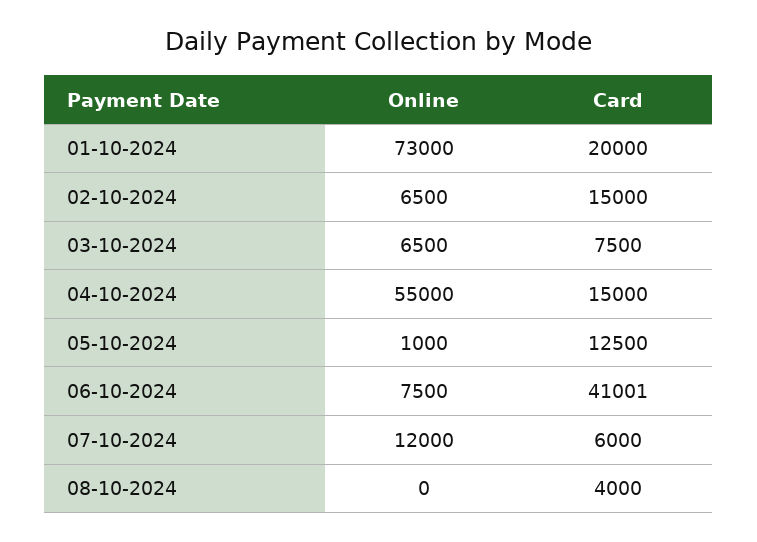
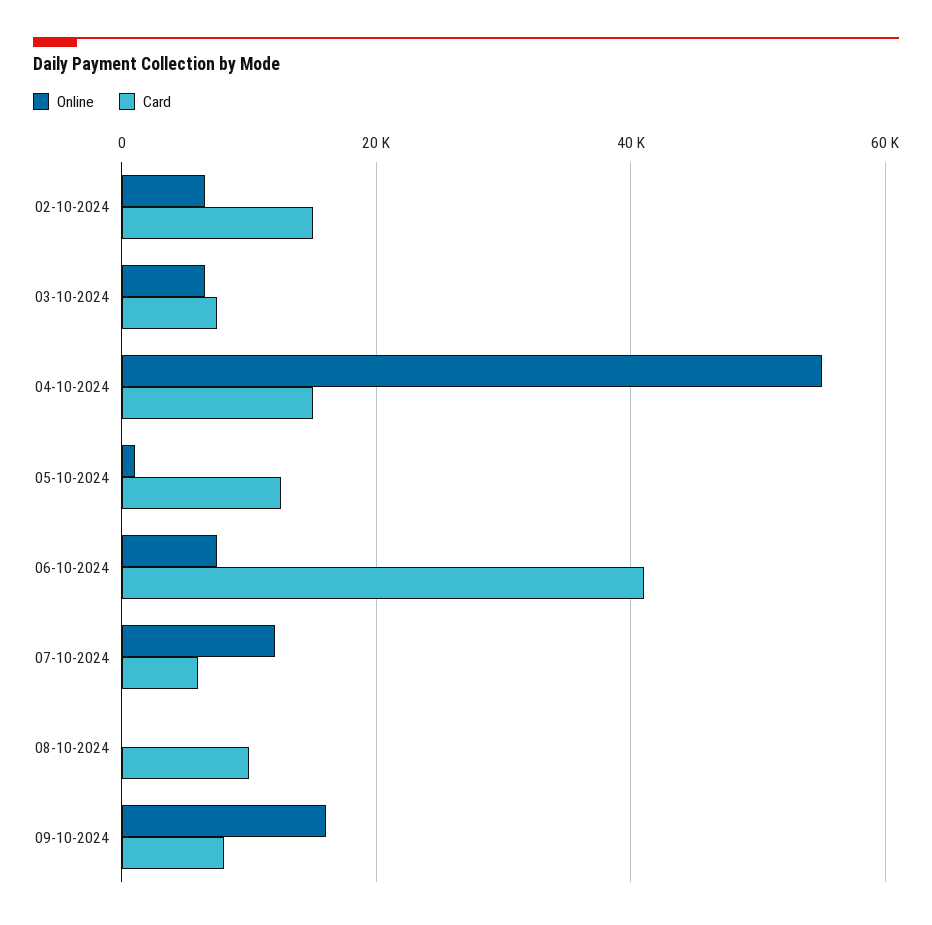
Online, 01-10-2024: 73000 -> none
Card, 01-10-2024: 20000 -> none
Card, 08-10-2024: 4000 -> 10000
Online, 09-10-2024: none -> 16000
Card, 09-10-2024: none -> 8000

